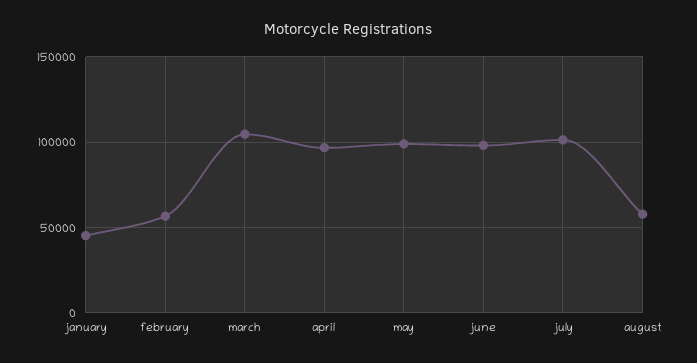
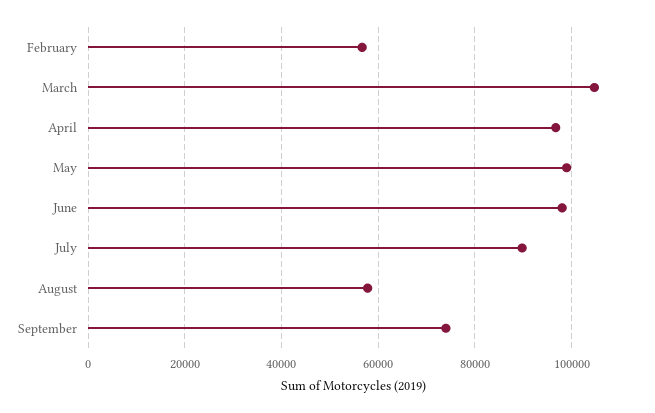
january: 45000 -> none
july: 100000 -> 90000
September: none -> 74000

